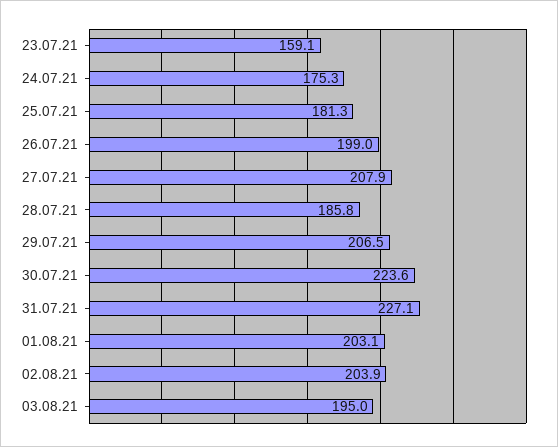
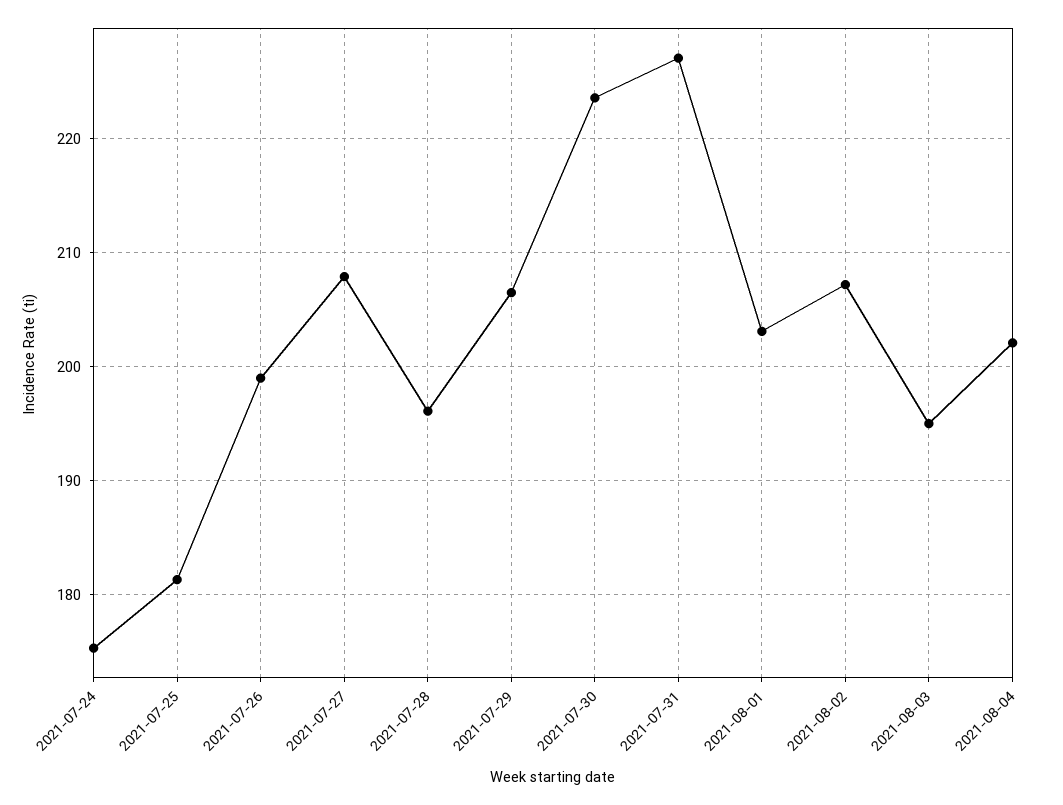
23.07.21: 159.1 -> none
28.07.21: 185.8 -> 196
02.08.21: 203.9 -> 207
2021-08-04: none -> 202

